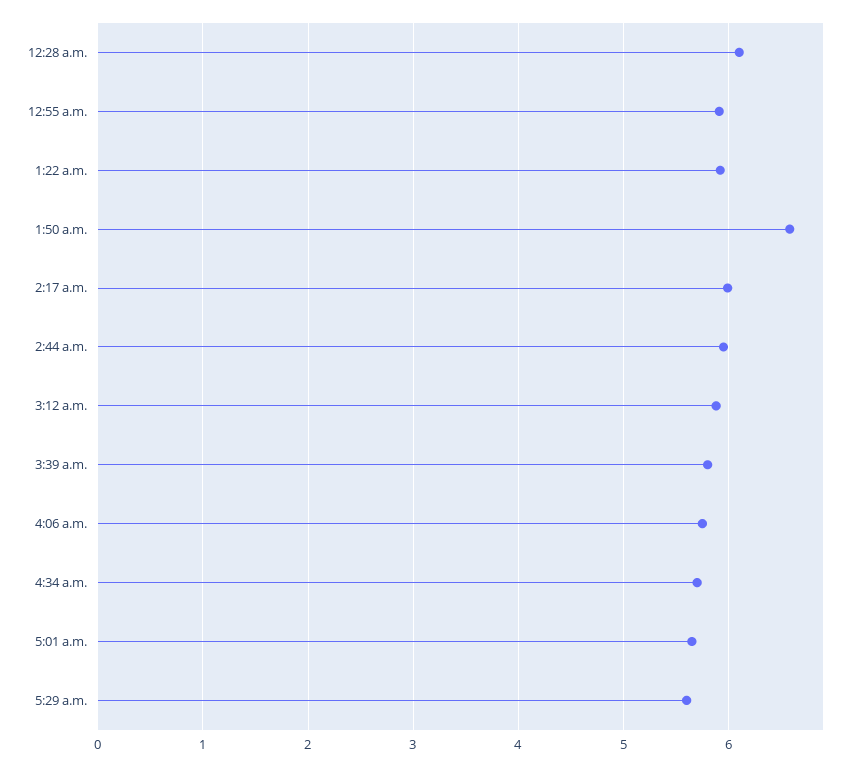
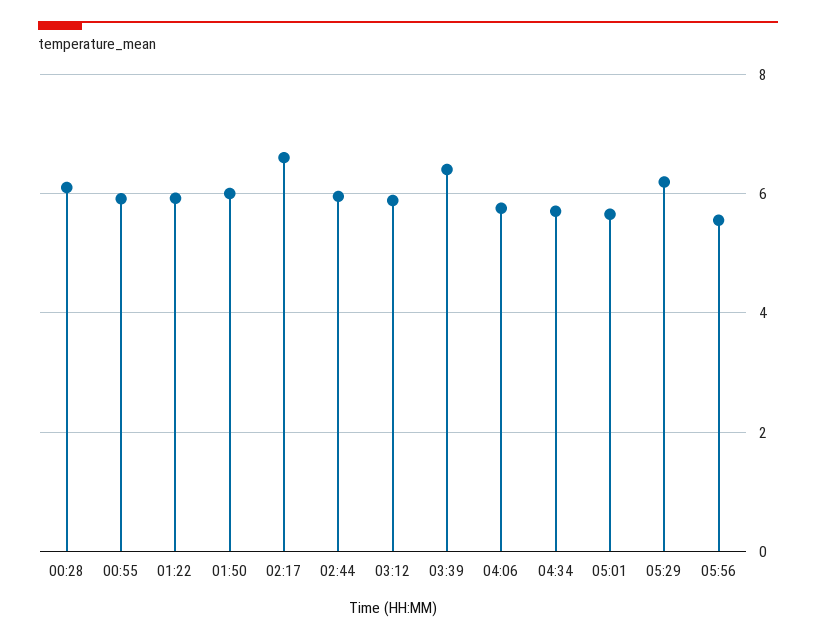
1:50 a.m.: 6.6 -> 6
2:17 a.m.: 6 -> 6.6
3:39 a.m.: 5.8 -> 6.4
5:29 a.m.: 5.6 -> 6.2
05:56: none -> 5.6

